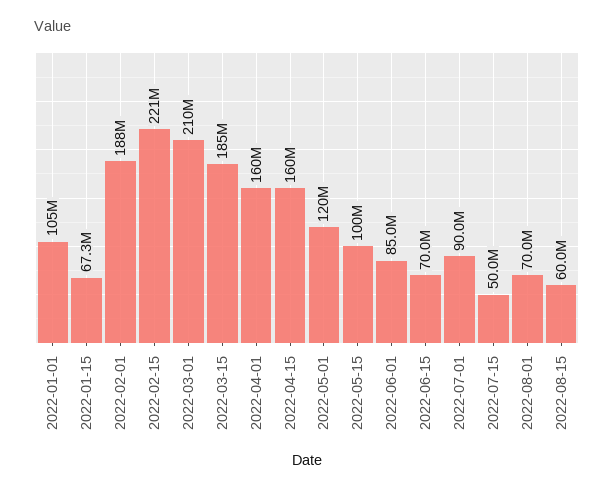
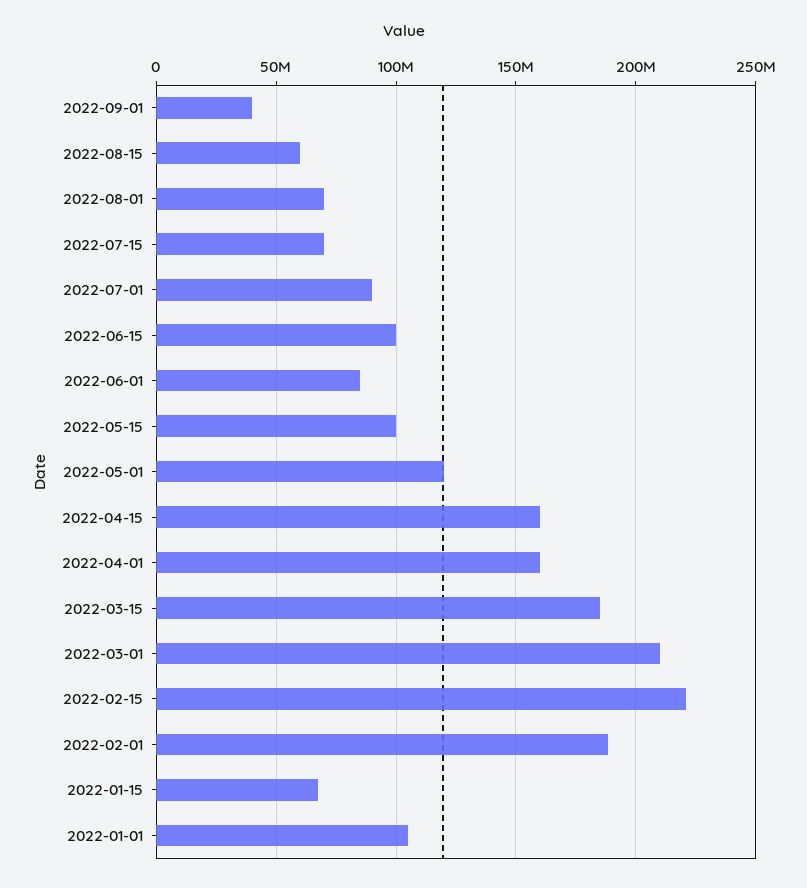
2022-06-15: 70000000 -> 100000000
2022-07-15: 50000000 -> 70000000
2022-09-01: none -> 40000000

